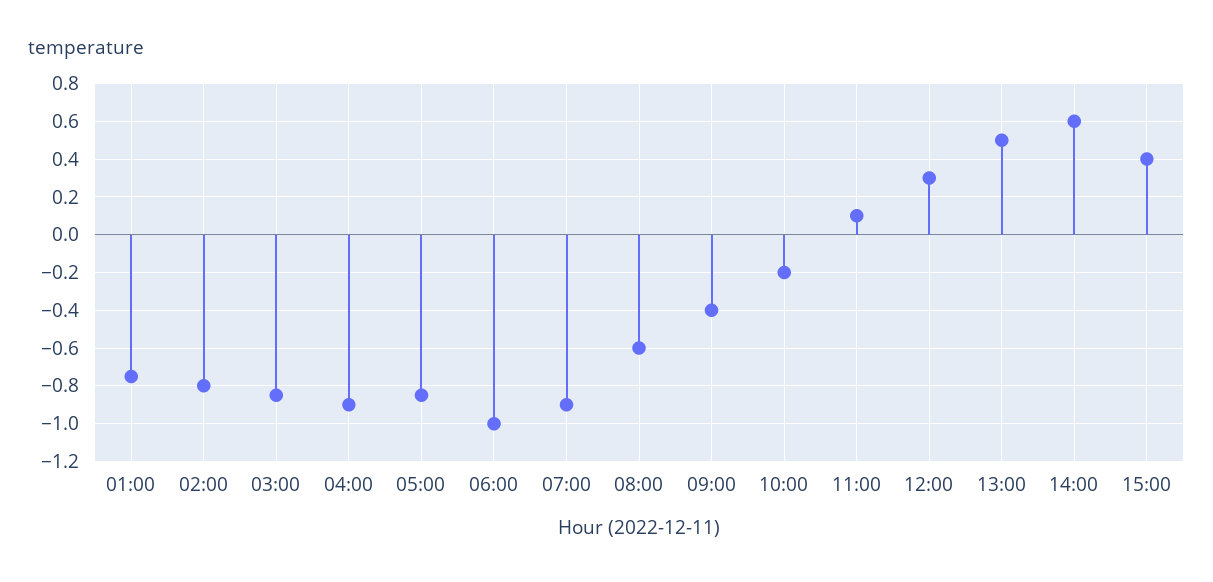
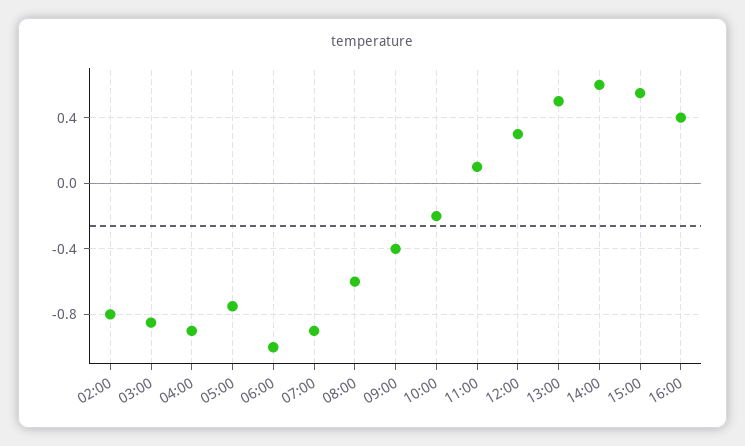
01:00: -0.75 -> none
05:00: -0.85 -> -0.75
15:00: 0.4 -> 0.55
16:00: none -> 0.4

